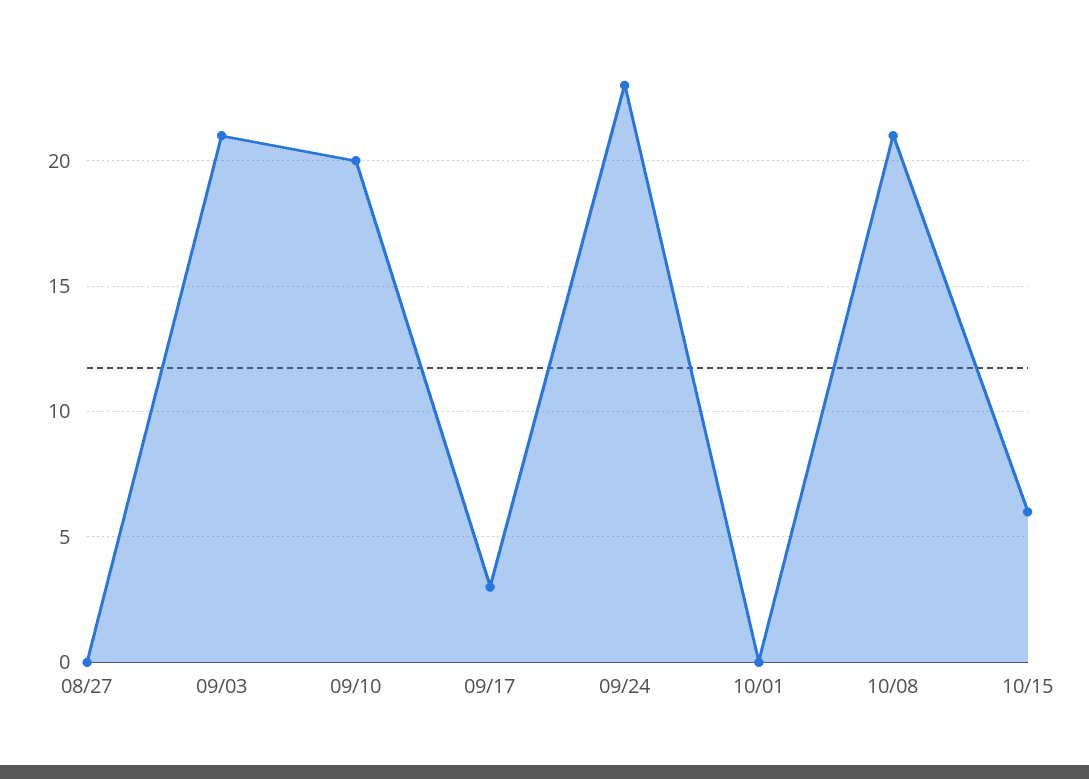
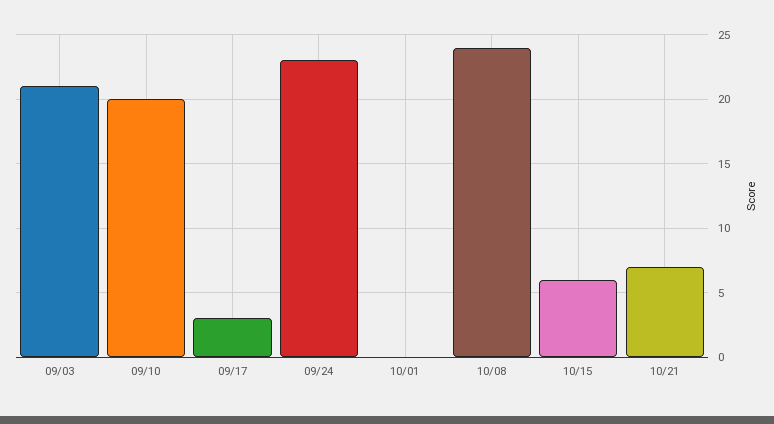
08/27: 0 -> none
10/08: 21 -> 24
10/21: none -> 7

